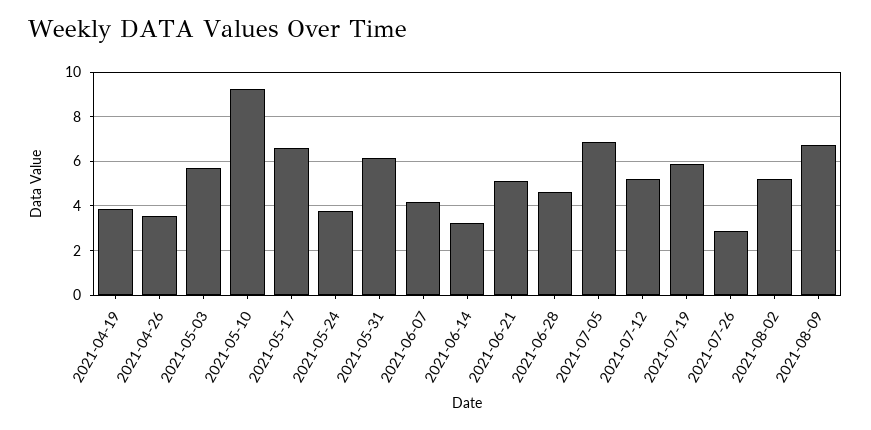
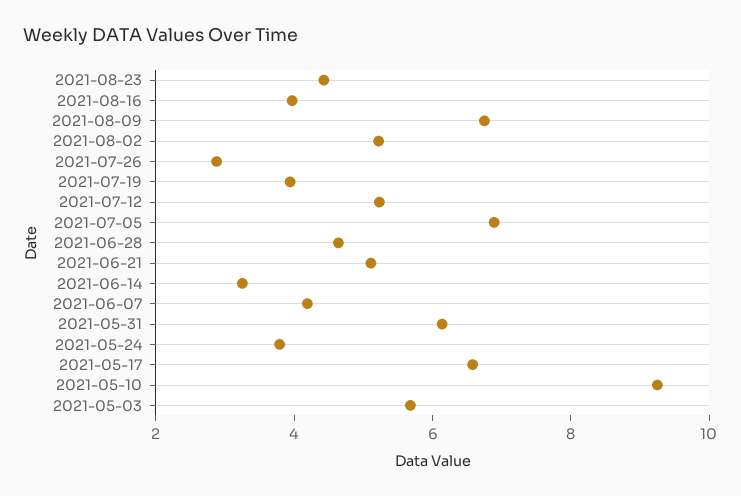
2021-04-19: 4 -> none
2021-04-26: 3.5 -> none
2021-07-19: 6 -> 4
2021-08-23: none -> 4.5
2021-08-16: none -> 4

